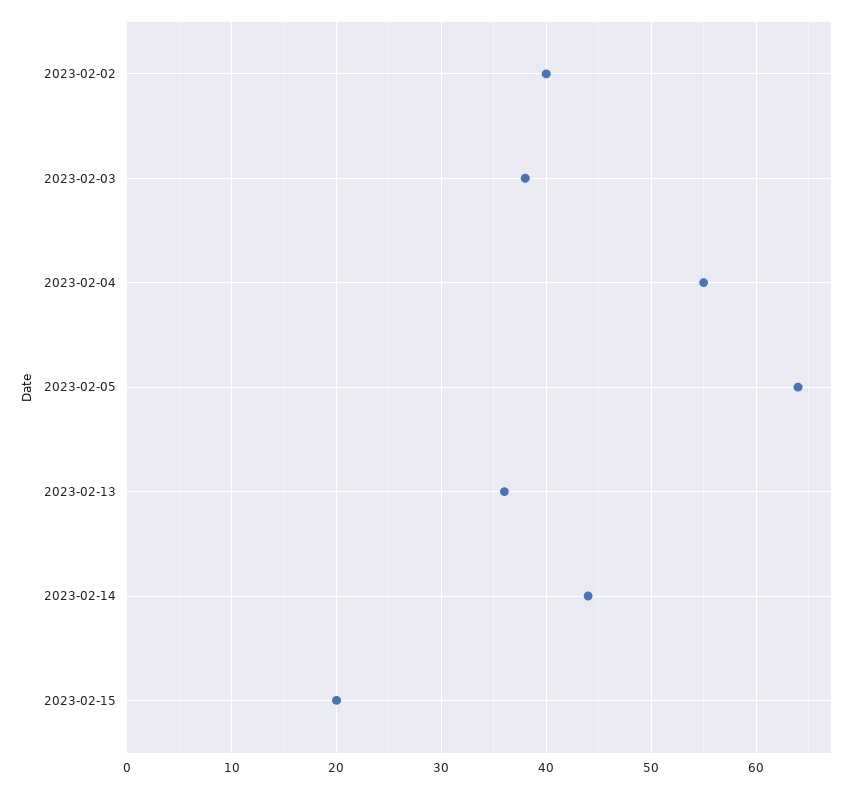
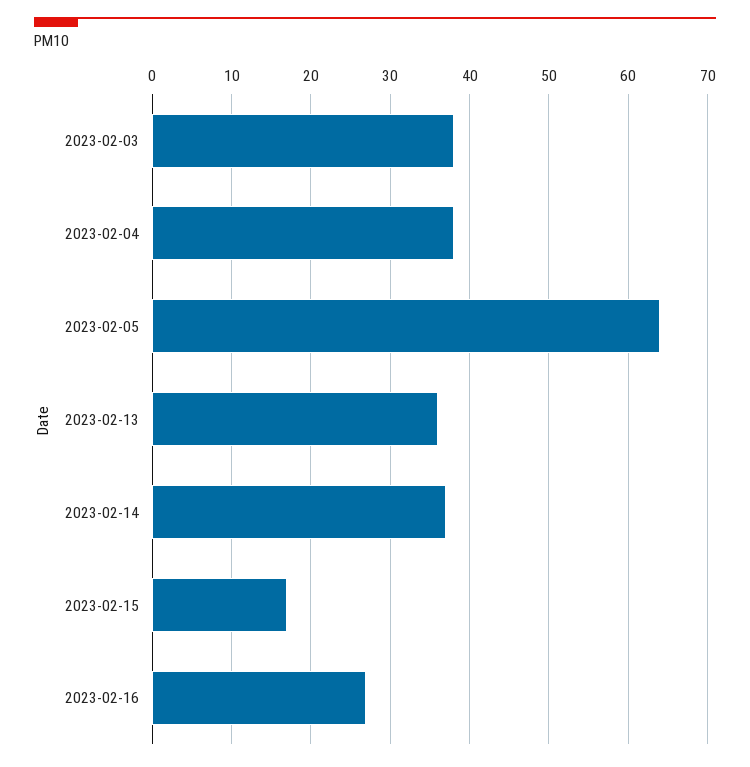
2023-02-02: 40 -> none
2023-02-04: 55 -> 38
2023-02-14: 44 -> 37
2023-02-15: 20 -> 17
2023-02-16: none -> 27

